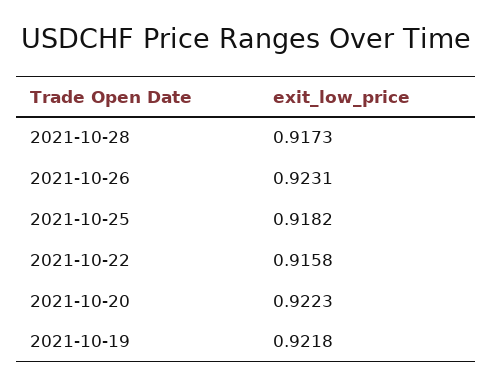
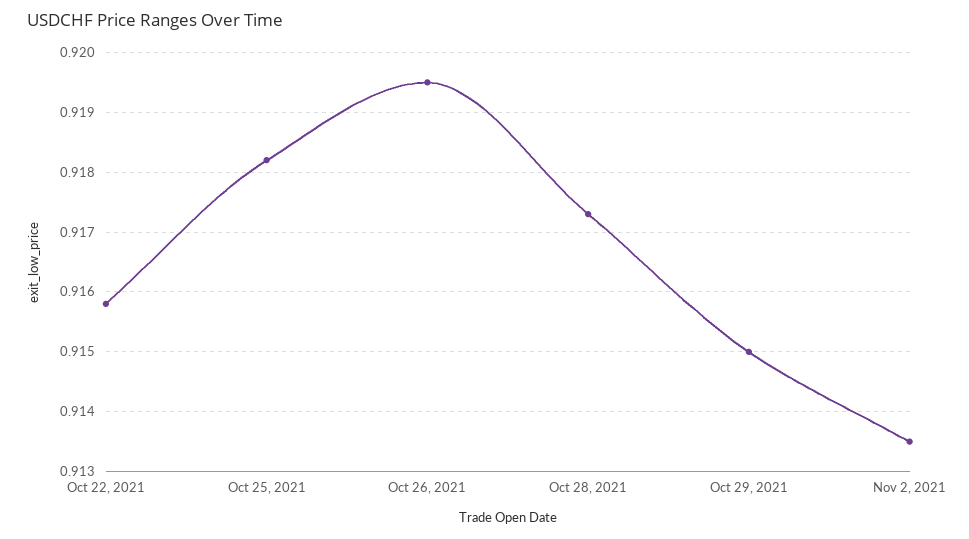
2021-10-26: 0.9231 -> 0.9195
2021-10-20: 0.9223 -> none
2021-10-19: 0.9218 -> none
Oct 29, 2021: none -> 0.915
Nov 2, 2021: none -> 0.9135

